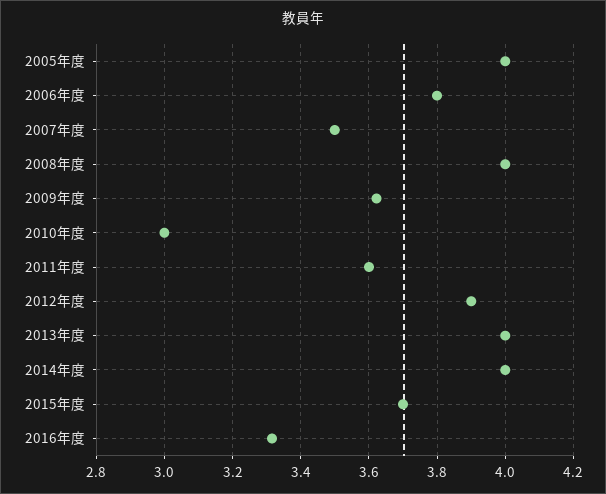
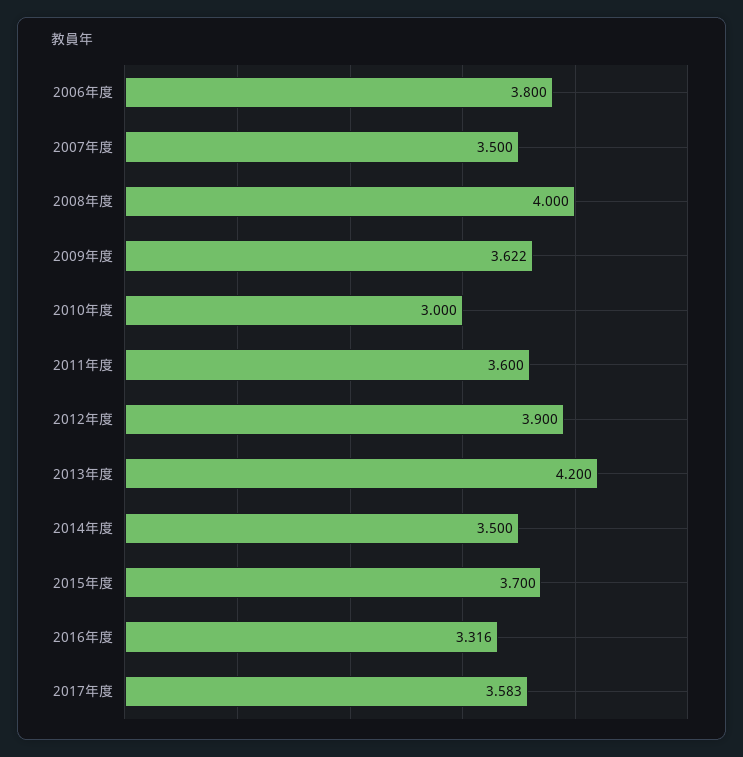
2005年度: 4 -> none
2013年度: 4 -> 4.2
2014年度: 4 -> 3.5
2017年度: none -> 3.583

